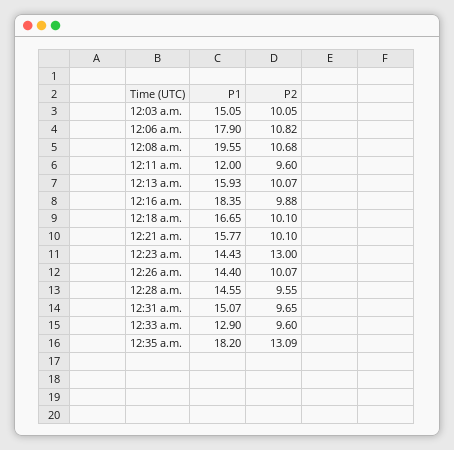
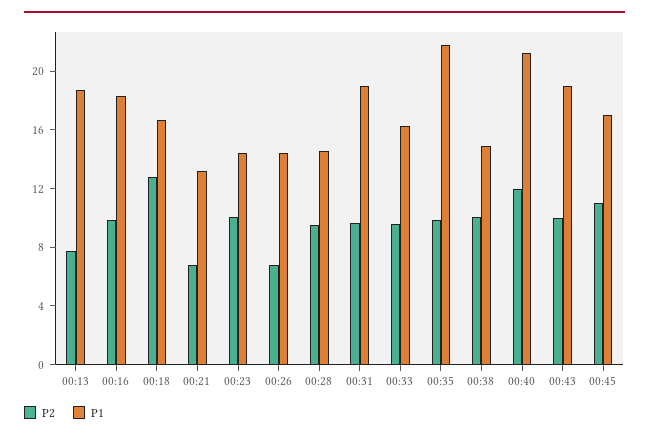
P1, 12:03 a.m.: 15.05 -> none
P2, 12:03 a.m.: 10.05 -> none
P1, 12:06 a.m.: 17.9 -> none
P2, 12:06 a.m.: 10.82 -> none
P1, 12:08 a.m.: 19.55 -> none
P2, 12:08 a.m.: 10.68 -> none
P1, 12:11 a.m.: 12 -> none
P2, 12:11 a.m.: 9.6 -> none
P1, 12:13 a.m.: 15.93 -> 19
P2, 12:13 a.m.: 10.07 -> 8
P2, 12:18 a.m.: 10.1 -> 13
P1, 12:21 a.m.: 15.77 -> 13
P2, 12:21 a.m.: 10.1 -> 7
P2, 12:23 a.m.: 13 -> 10
P2, 12:26 a.m.: 10.07 -> 7
P1, 12:31 a.m.: 15.07 -> 19
P1, 12:33 a.m.: 12.9 -> 16
P1, 12:35 a.m.: 18.2 -> 22
P2, 12:35 a.m.: 13.09 -> 10
P2, 00:38: none -> 10
P1, 00:38: none -> 15
P2, 00:40: none -> 12
P1, 00:40: none -> 21
P2, 00:43: none -> 10
P1, 00:43: none -> 19
P2, 00:45: none -> 11
P1, 00:45: none -> 17

